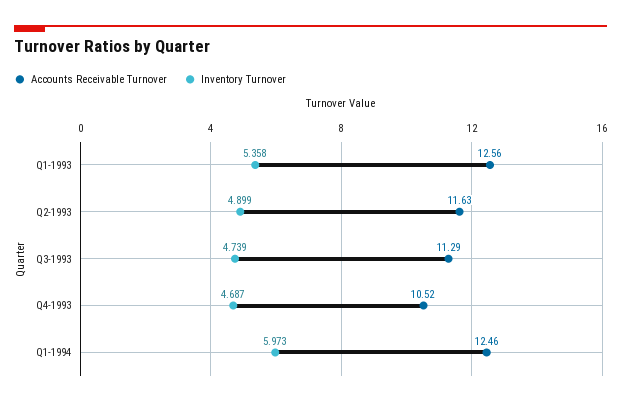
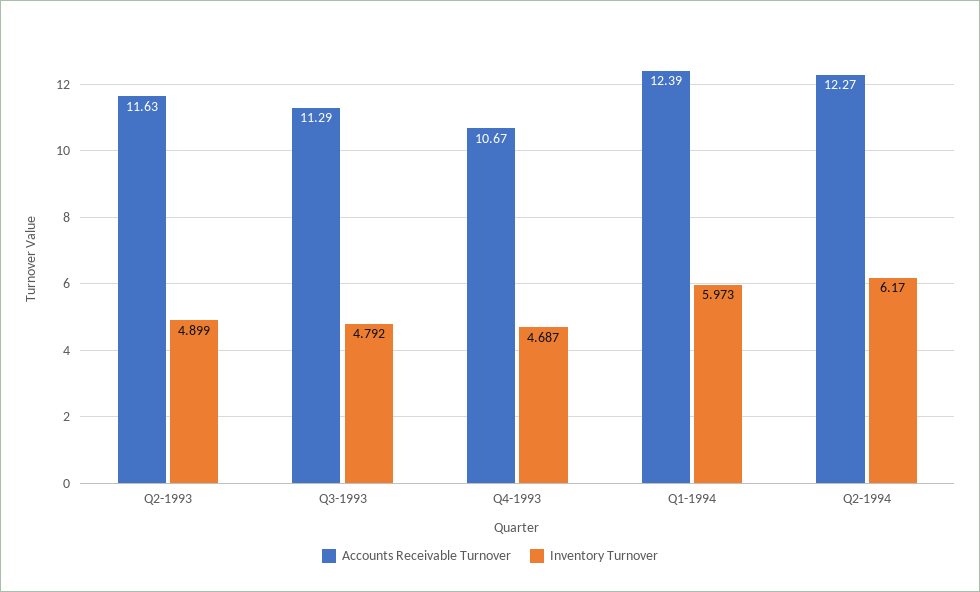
Accounts Receivable Turnover, Q1-1993: 12.56 -> none
Inventory Turnover, Q1-1993: 5.358 -> none
Inventory Turnover, Q3-1993: 4.739 -> 4.792
Accounts Receivable Turnover, Q4-1993: 10.52 -> 10.67
Accounts Receivable Turnover, Q1-1994: 12.46 -> 12.39
Accounts Receivable Turnover, Q2-1994: none -> 12.27
Inventory Turnover, Q2-1994: none -> 6.17

